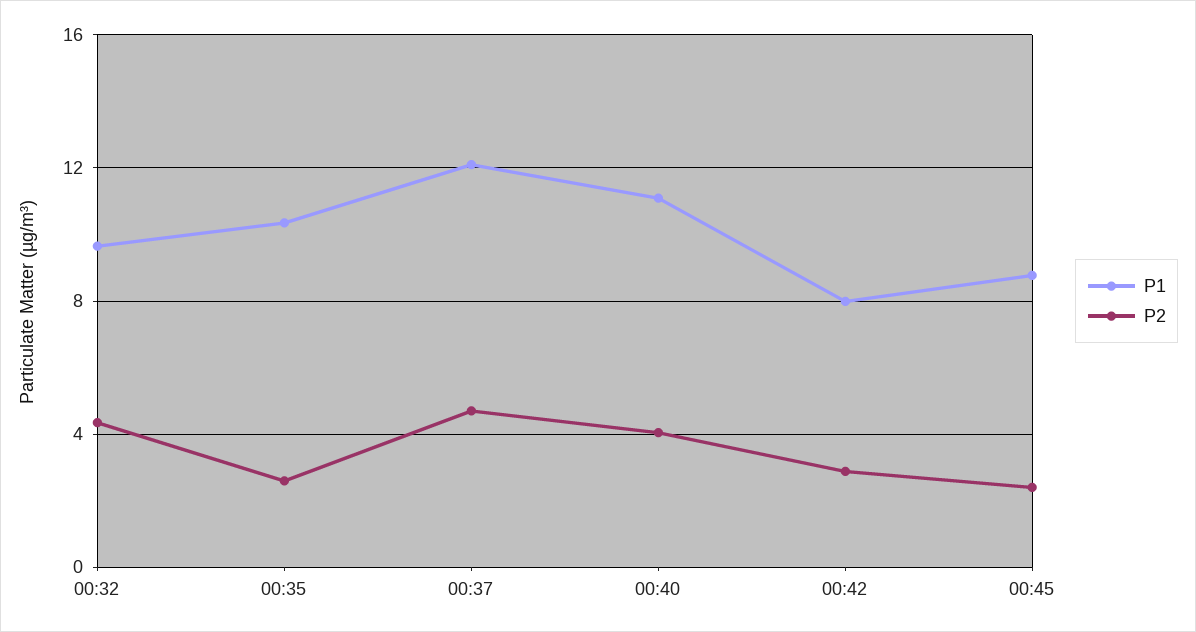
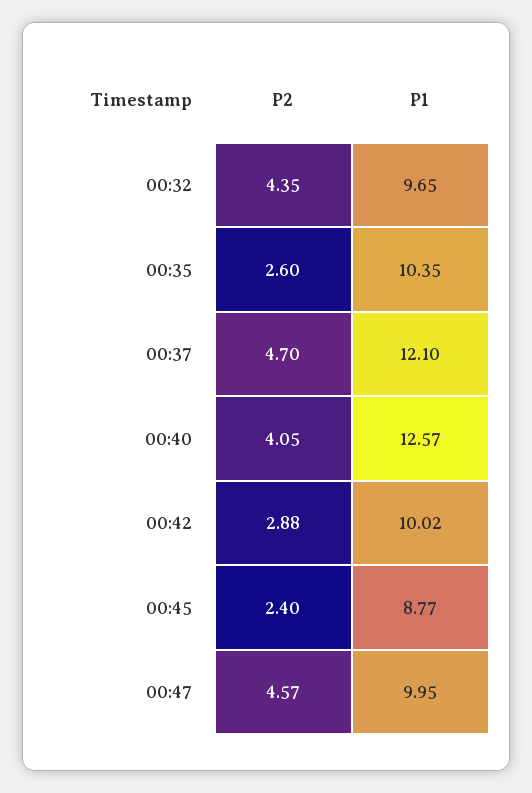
P1, 00:40: 11 -> 12.57
P1, 00:42: 8 -> 10.02
P2, 00:47: none -> 4.57
P1, 00:47: none -> 9.95

